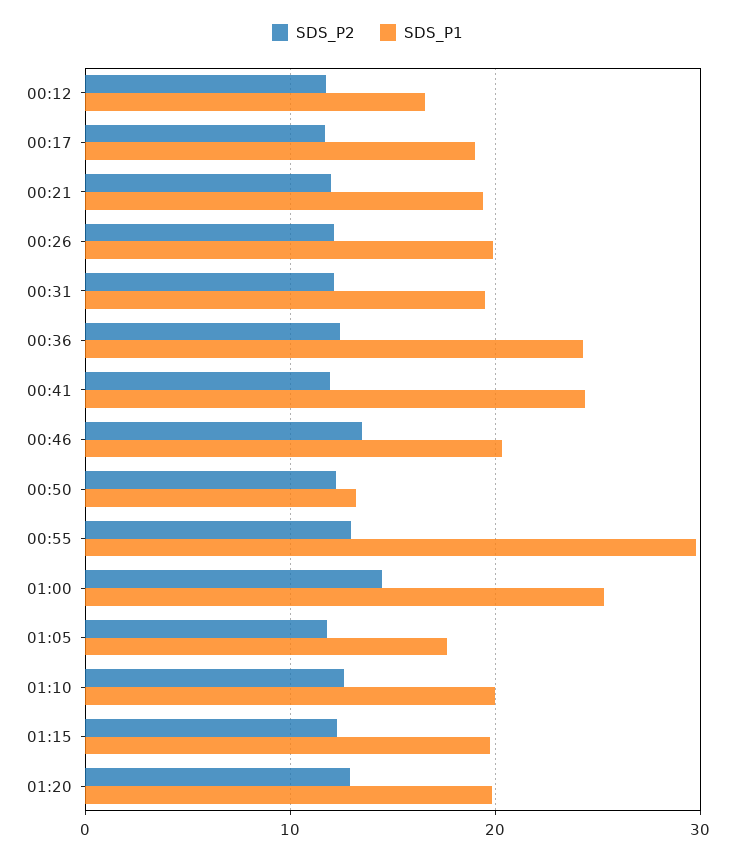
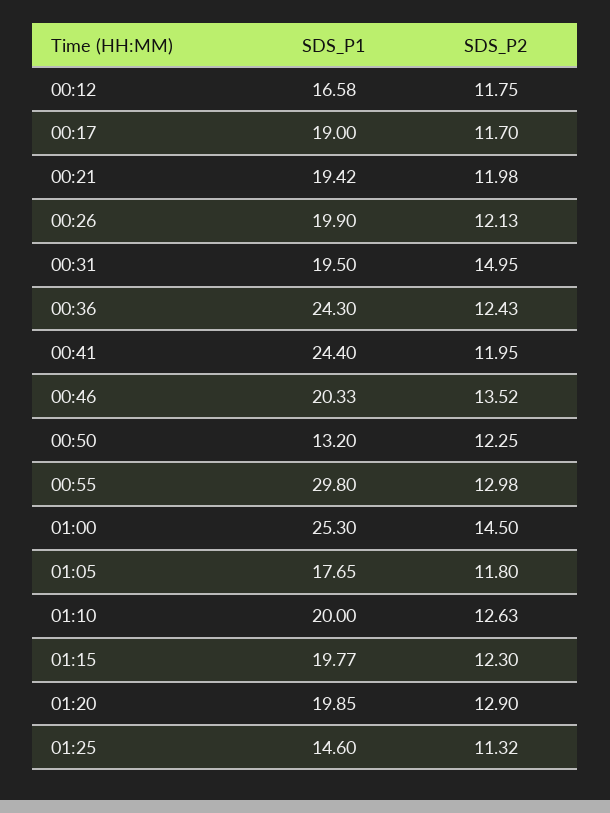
SDS_P2, 00:31: 12 -> 14.95
SDS_P1, 01:25: none -> 14.6
SDS_P2, 01:25: none -> 11.32

